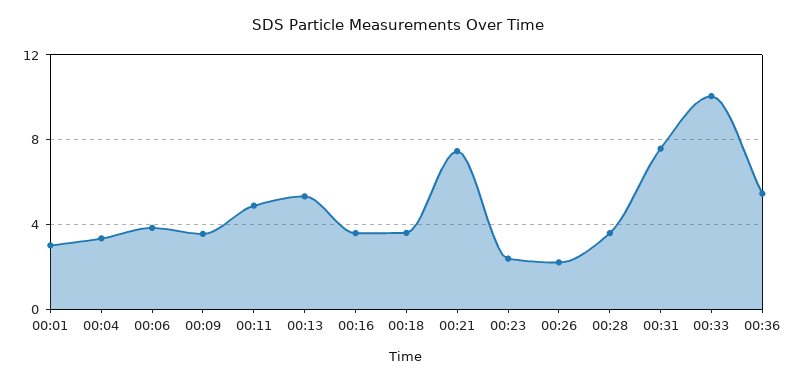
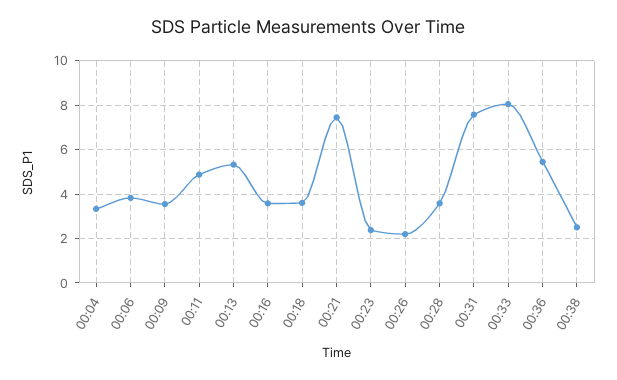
00:01: 3 -> none
00:33: 10 -> 8
00:38: none -> 2.5

